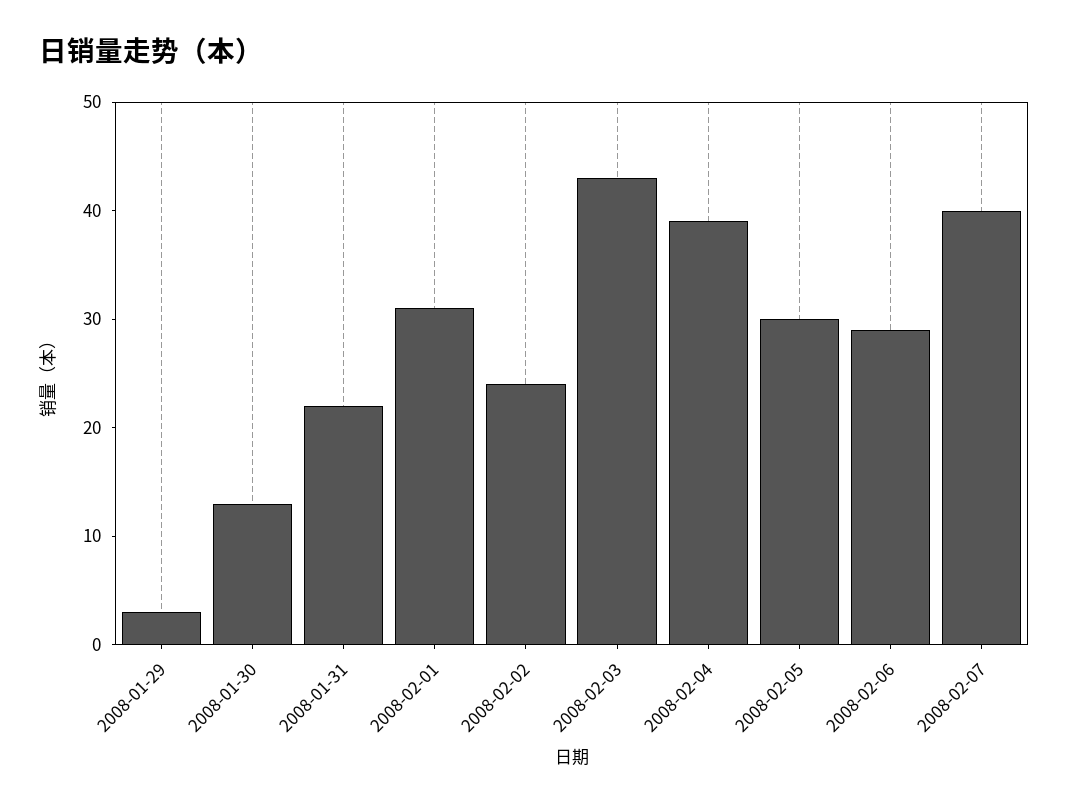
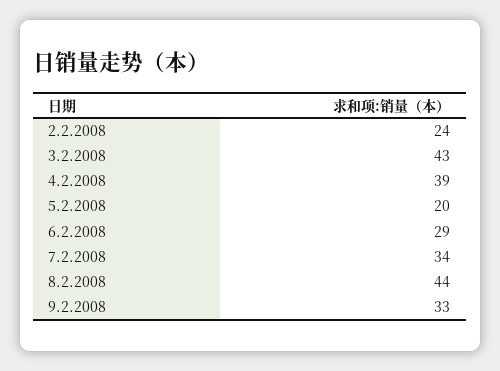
2008-01-29: 3 -> none
2008-01-30: 13 -> none
2008-01-31: 22 -> none
2008-02-01: 31 -> none
2008-02-05: 30 -> 20
2008-02-07: 40 -> 34
8.2.2008: none -> 44
9.2.2008: none -> 33

